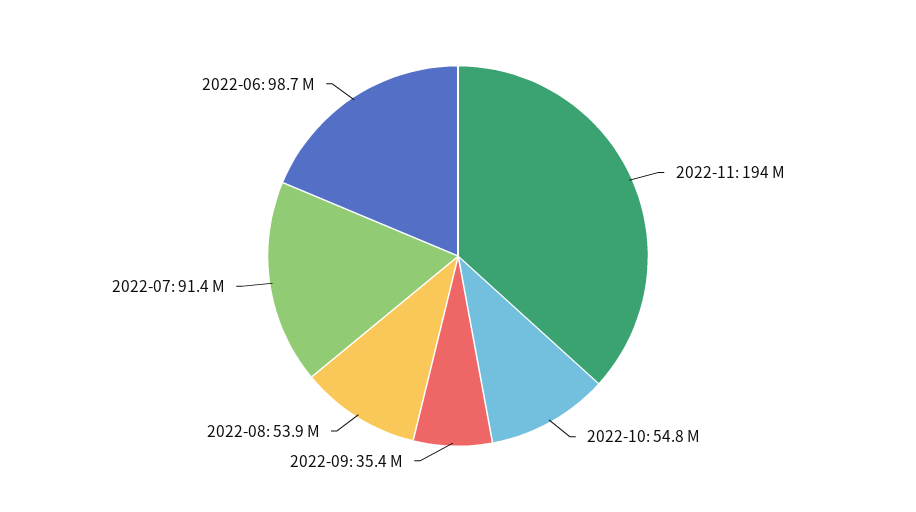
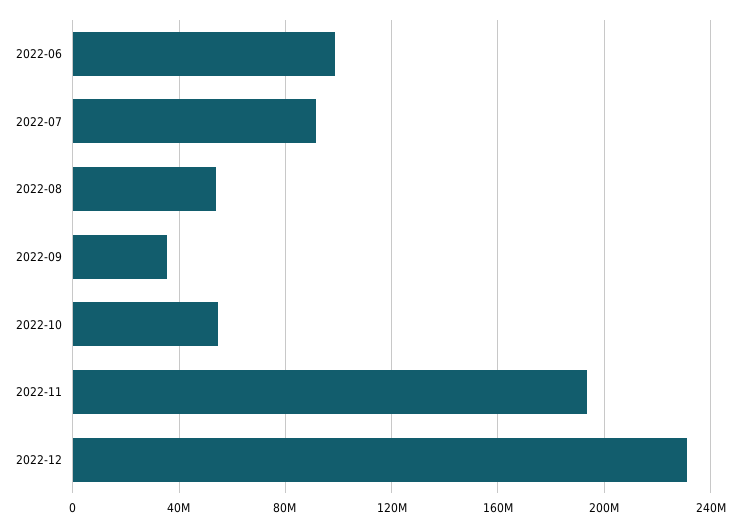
2022-12: none -> 230000000

